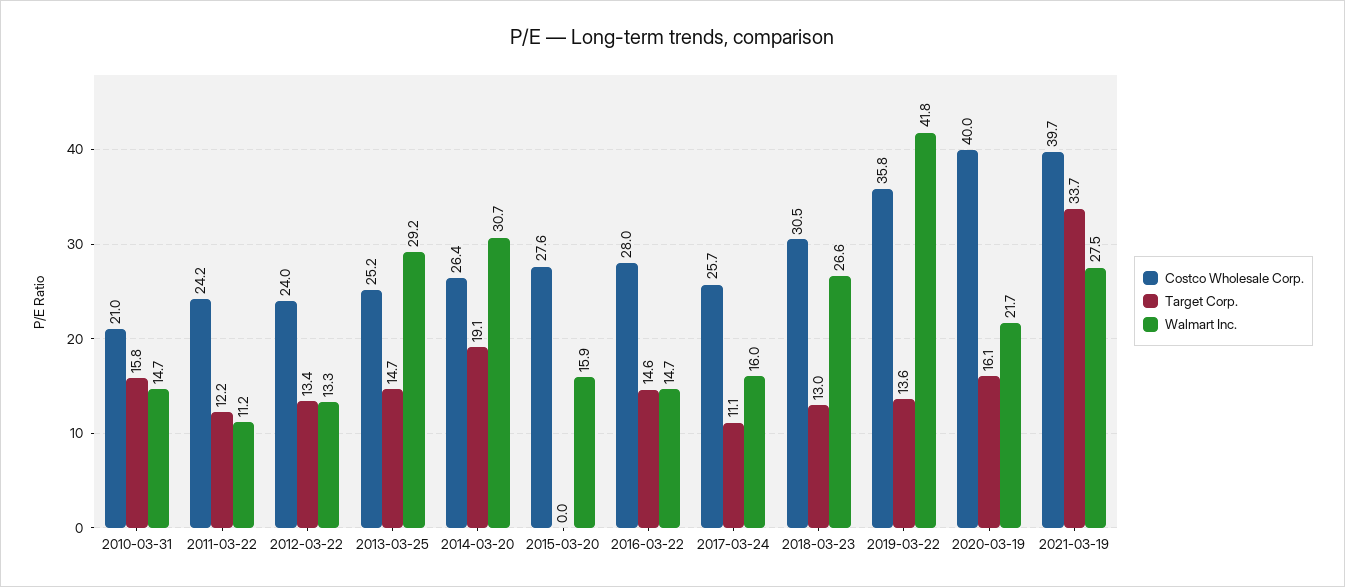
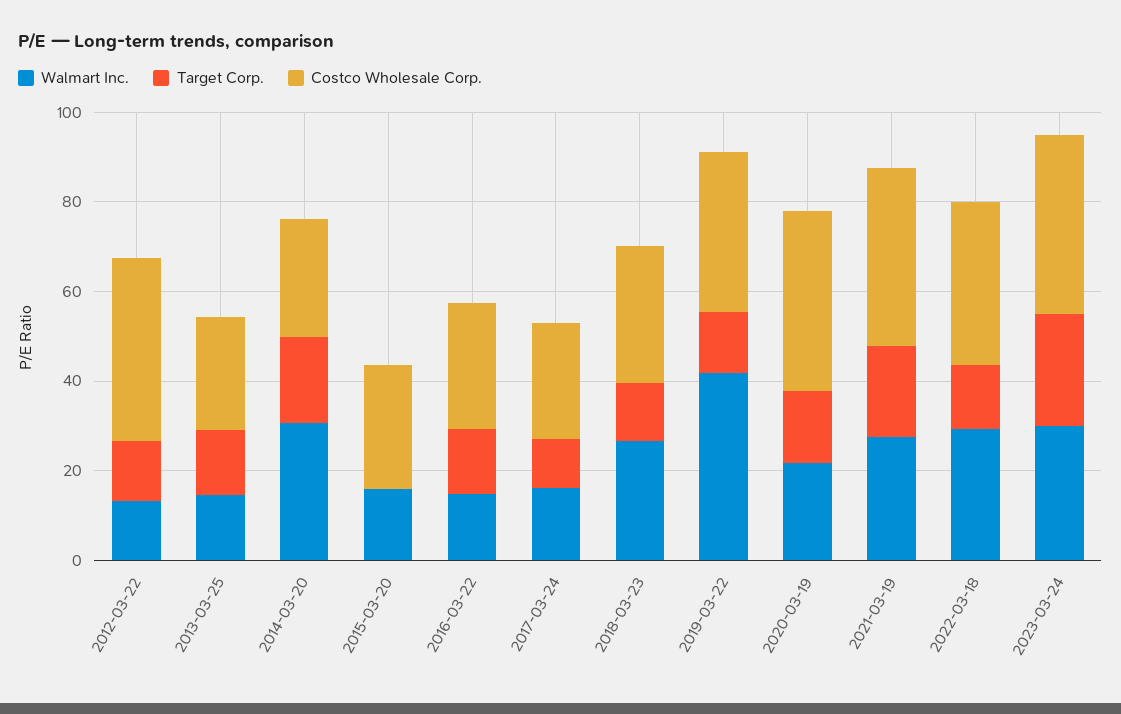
Costco Wholesale Corp., 2010-03-31: 21 -> none
Target Corp., 2010-03-31: 15.8 -> none
Walmart Inc., 2010-03-31: 14.7 -> none
Costco Wholesale Corp., 2011-03-22: 24.2 -> none
Target Corp., 2011-03-22: 12.2 -> none
Walmart Inc., 2011-03-22: 11.2 -> none
Costco Wholesale Corp., 2012-03-22: 24 -> 40
Walmart Inc., 2013-03-25: 29.2 -> 15
Target Corp., 2021-03-19: 33.7 -> 20
Walmart Inc., 2022-03-18: none -> 30
Target Corp., 2022-03-18: none -> 15
Costco Wholesale Corp., 2022-03-18: none -> 35
Walmart Inc., 2023-03-24: none -> 30
Target Corp., 2023-03-24: none -> 25
Costco Wholesale Corp., 2023-03-24: none -> 40

